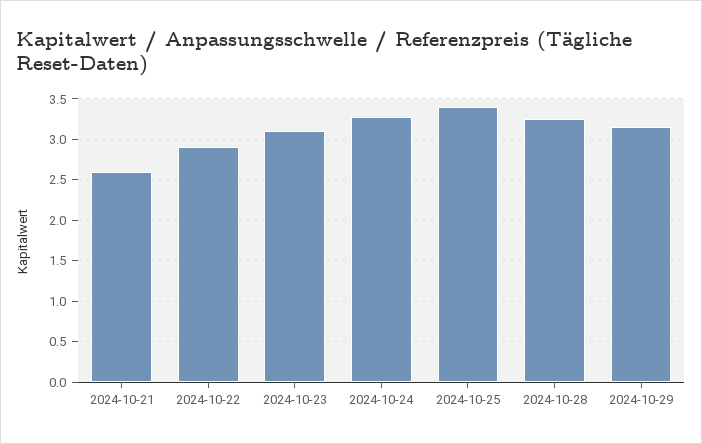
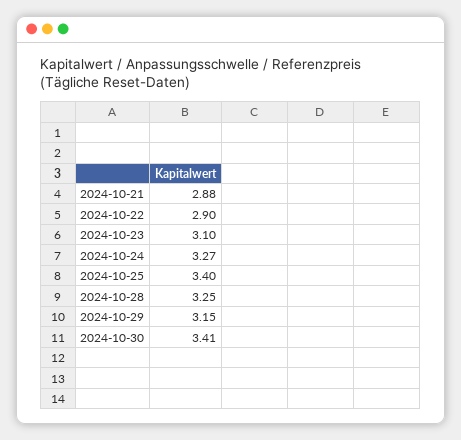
2024-10-21: 2.6 -> 2.88
2024-10-30: none -> 3.41

